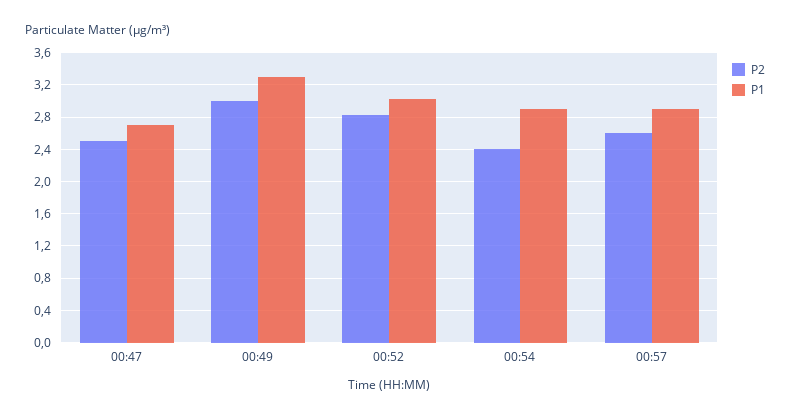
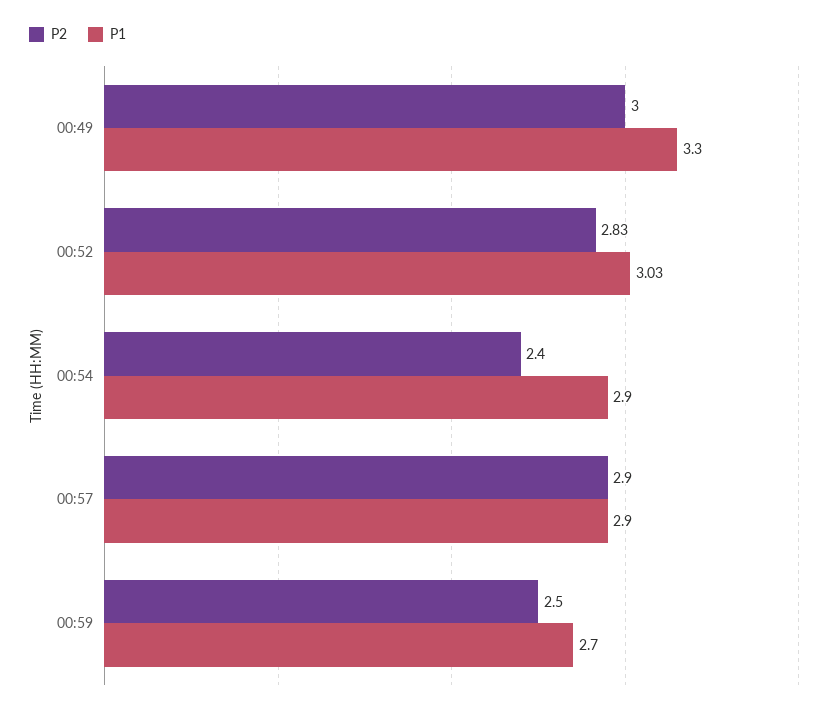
P2, 00:47: 2.5 -> none
P1, 00:47: 2.7 -> none
P2, 00:57: 2.6 -> 2.9
P2, 00:59: none -> 2.5
P1, 00:59: none -> 2.7

